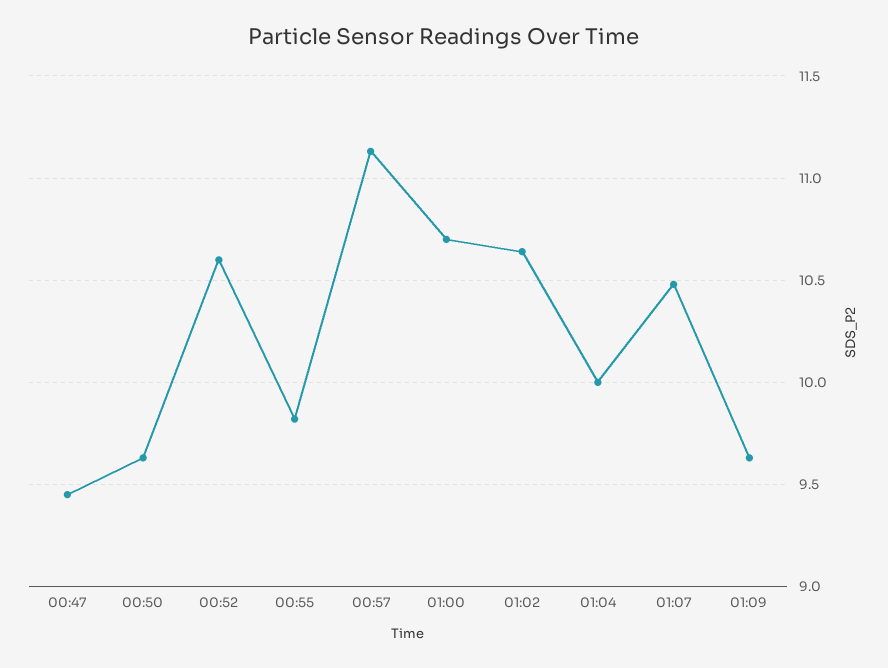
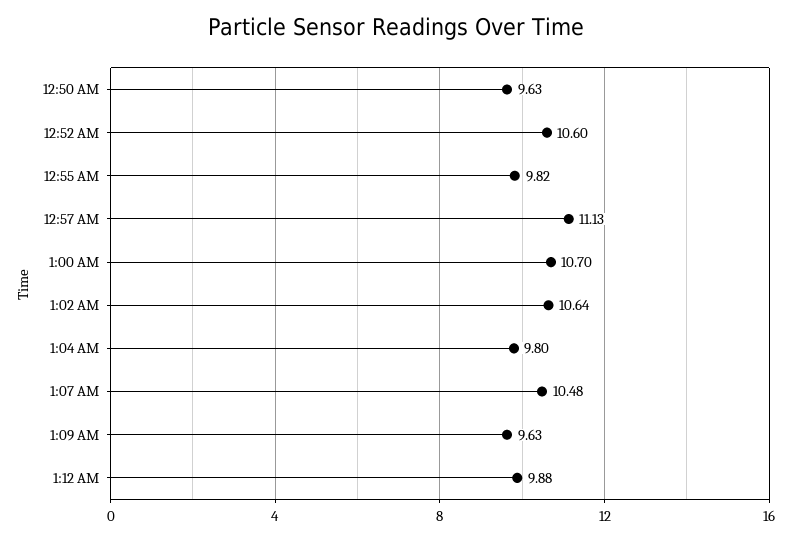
00:47: 9.45 -> none
01:04: 10 -> 9.8
1:12 AM: none -> 9.88

